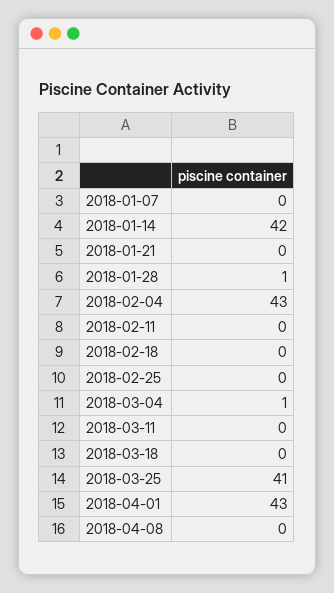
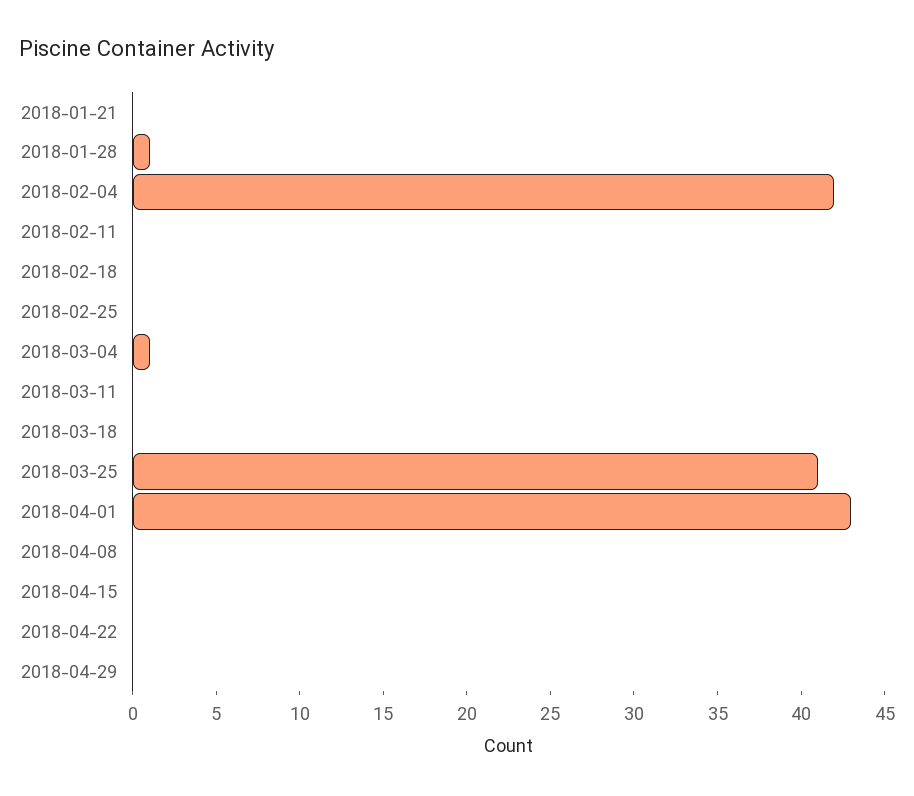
2018-01-07: 0 -> none
2018-01-14: 42 -> none
2018-02-04: 43 -> 42
2018-04-15: none -> 0
2018-04-22: none -> 0
2018-04-29: none -> 0

